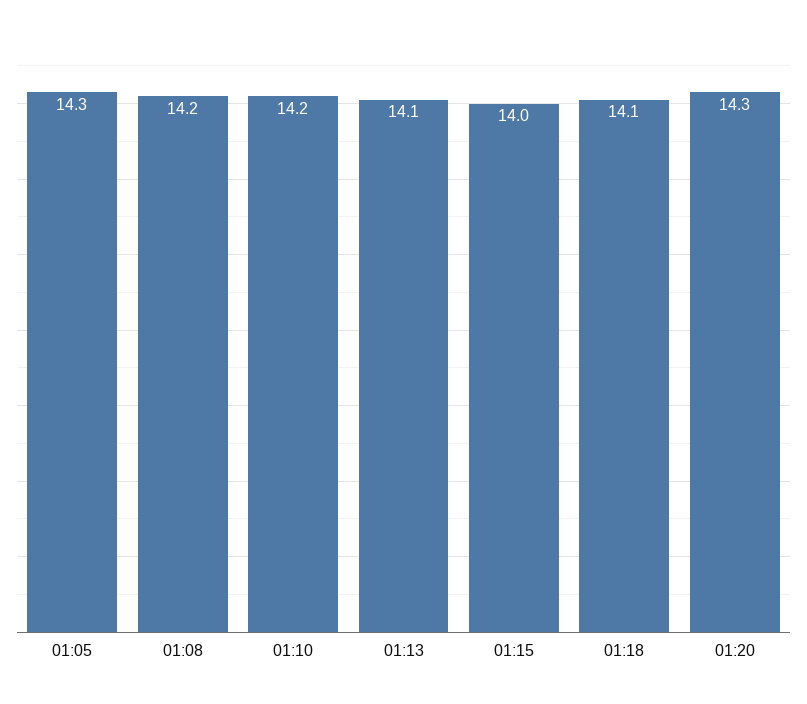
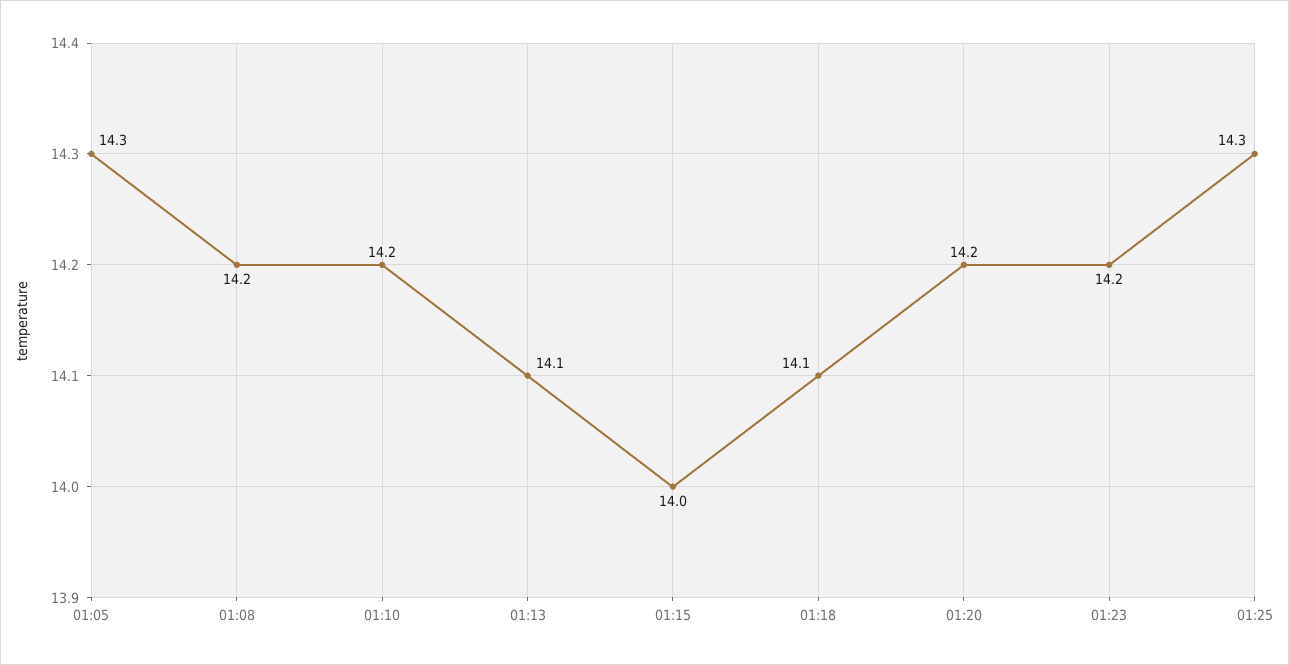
01:20: 14.3 -> 14.2
01:23: none -> 14.2
01:25: none -> 14.3

